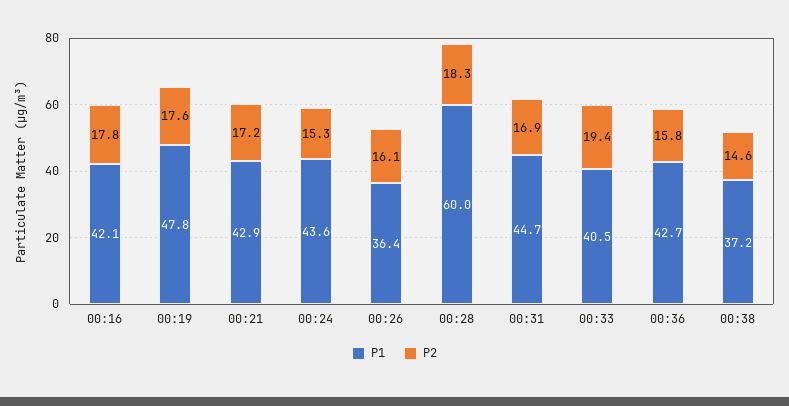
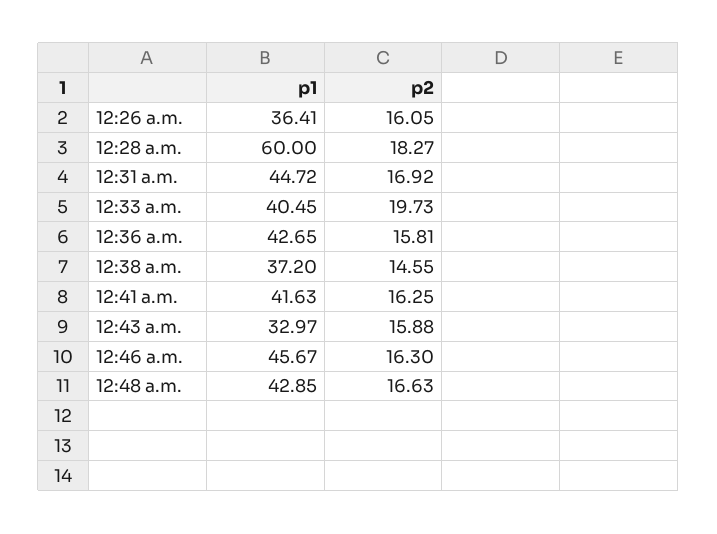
P1, 00:16: 42.1 -> none
P2, 00:16: 17.8 -> none
P1, 00:19: 47.8 -> none
P2, 00:19: 17.6 -> none
P1, 00:21: 42.9 -> none
P2, 00:21: 17.2 -> none
P1, 00:24: 43.6 -> none
P2, 00:24: 15.3 -> none
P2, 00:33: 19.4 -> 19.73
P1, 12:41 a.m.: none -> 41.63
P2, 12:41 a.m.: none -> 16.25
P1, 12:43 a.m.: none -> 32.97
P2, 12:43 a.m.: none -> 15.88
P1, 12:46 a.m.: none -> 45.67
P2, 12:46 a.m.: none -> 16.3
P1, 12:48 a.m.: none -> 42.85
P2, 12:48 a.m.: none -> 16.63

